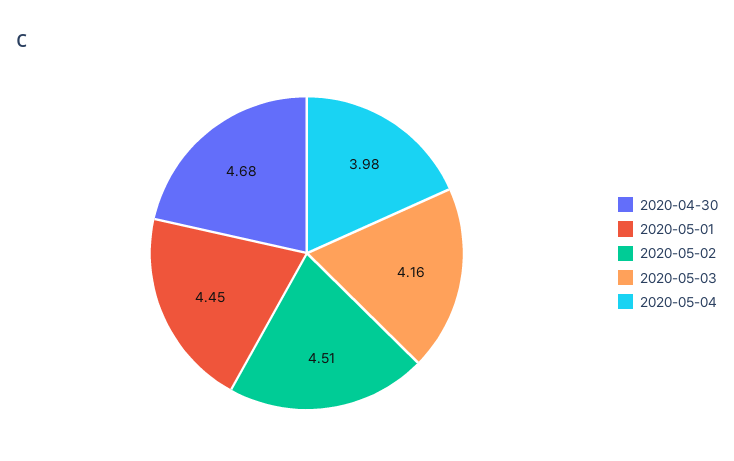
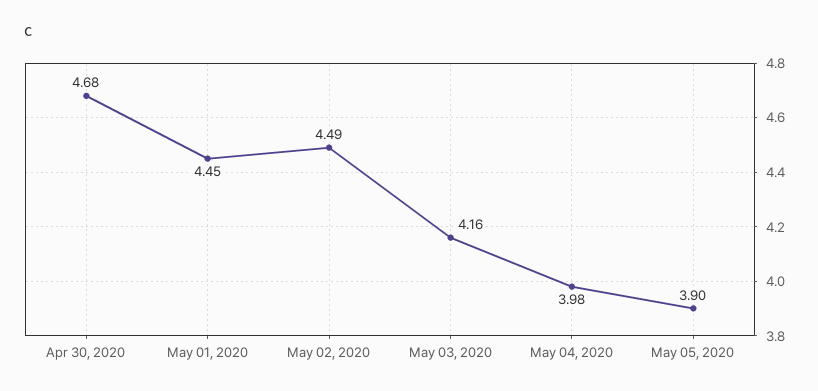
2020-05-02: 4.51 -> 4.49
May 05, 2020: none -> 3.9

